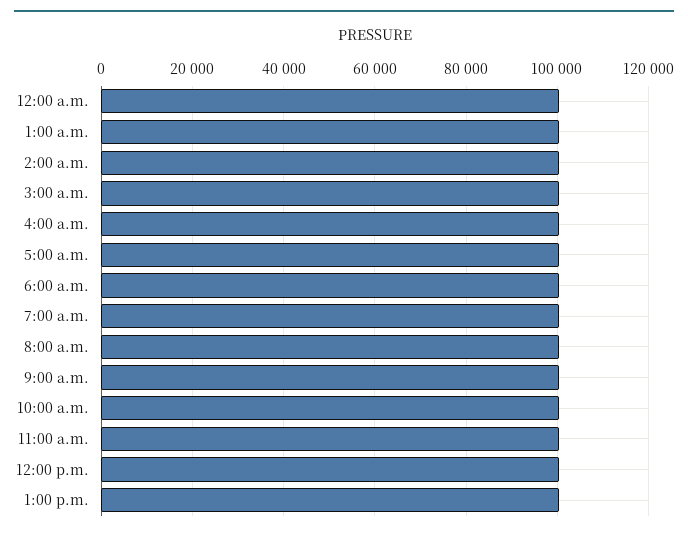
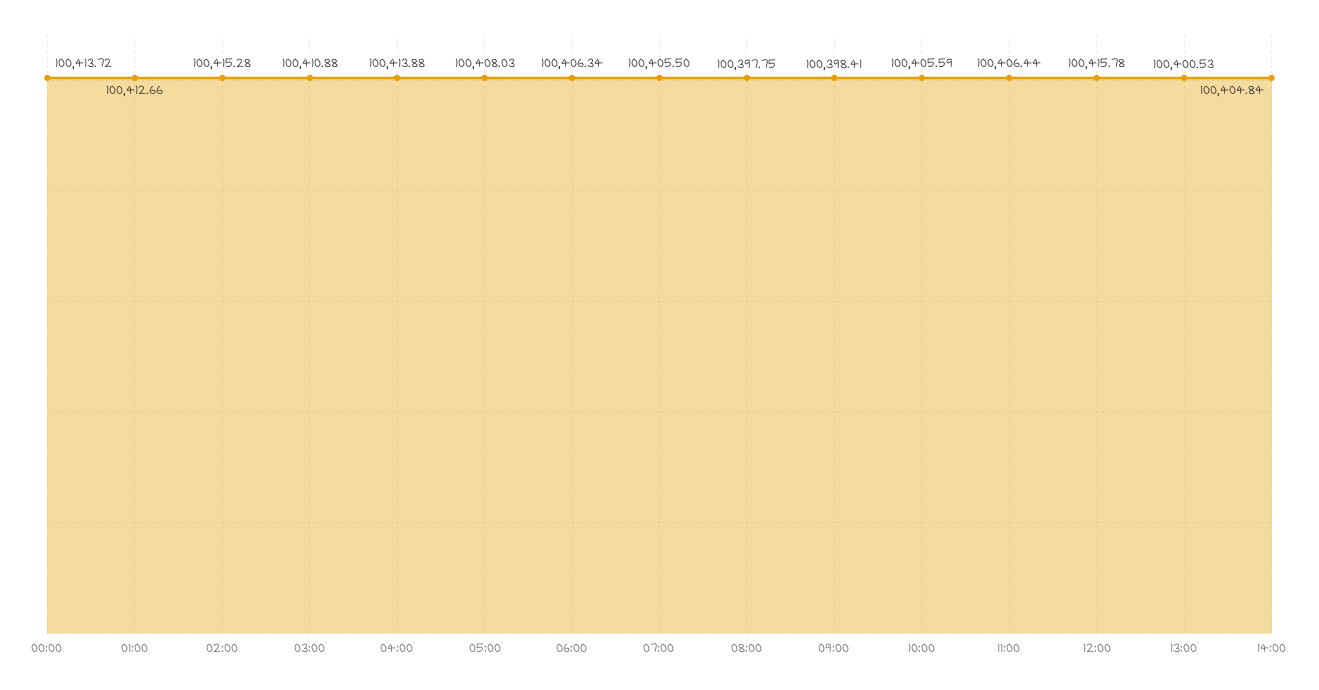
14:00: none -> 100404.84

